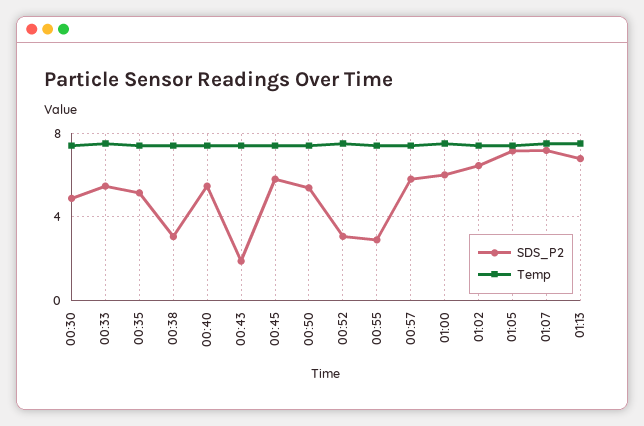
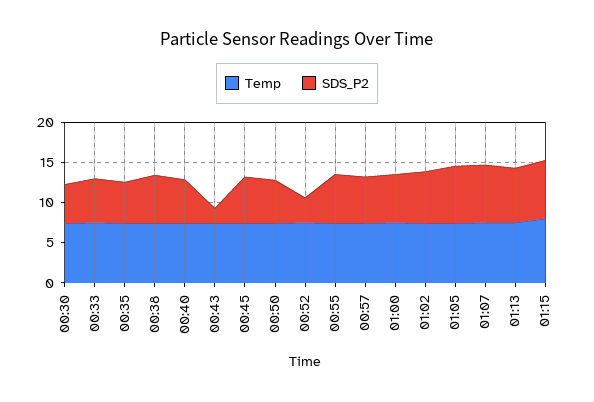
SDS_P2, 00:38: 3 -> 6
SDS_P2, 00:55: 3 -> 6
Temp, 01:15: none -> 8
SDS_P2, 01:15: none -> 7

